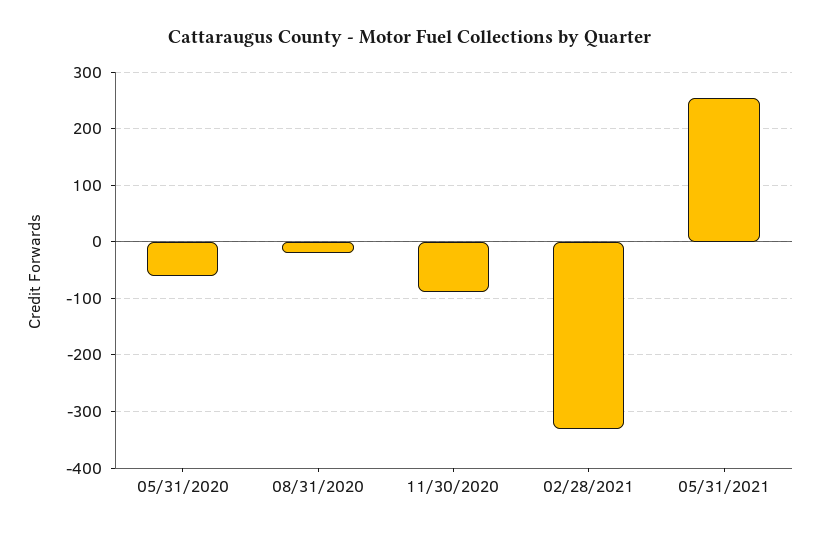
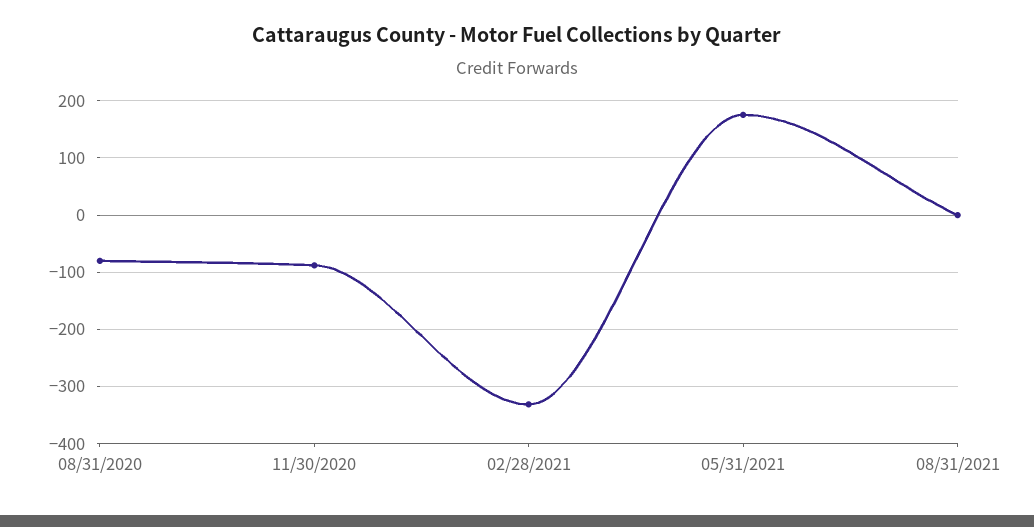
05/31/2020: -60 -> none
08/31/2020: -20 -> -80
05/31/2021: 260 -> 180
08/31/2021: none -> 0

